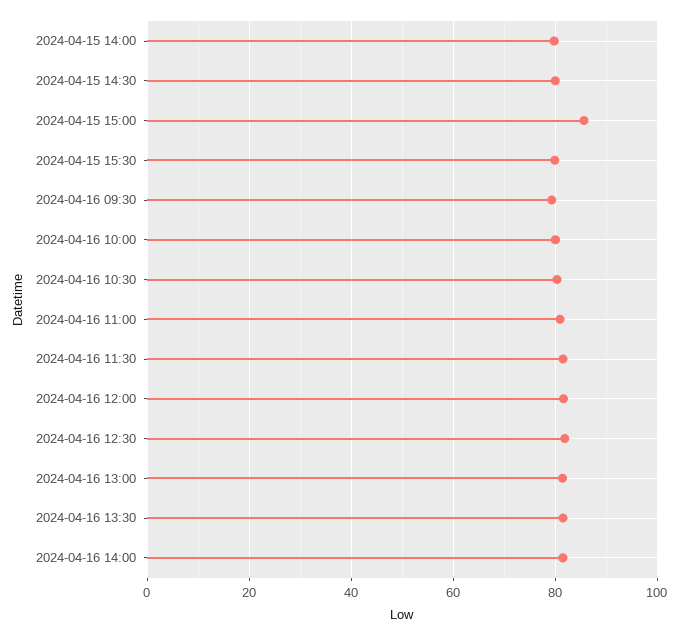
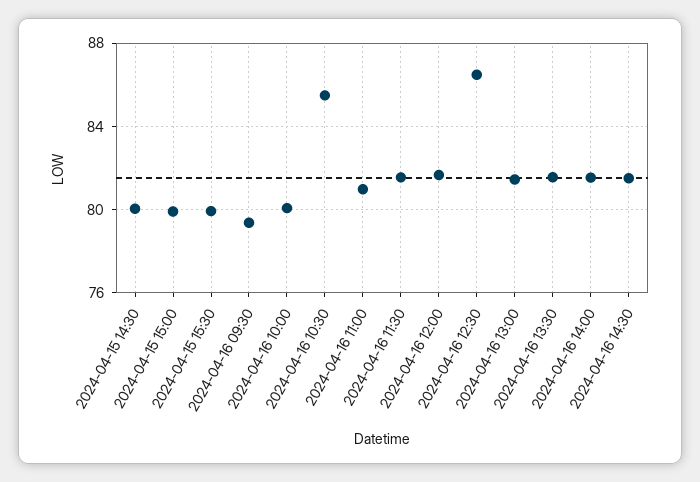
2024-04-15 14:00: 80 -> none
2024-04-15 15:00: 86 -> 80
2024-04-16 10:30: 80 -> 85.5
2024-04-16 12:30: 82 -> 86.5
2024-04-16 14:30: none -> 81.5

